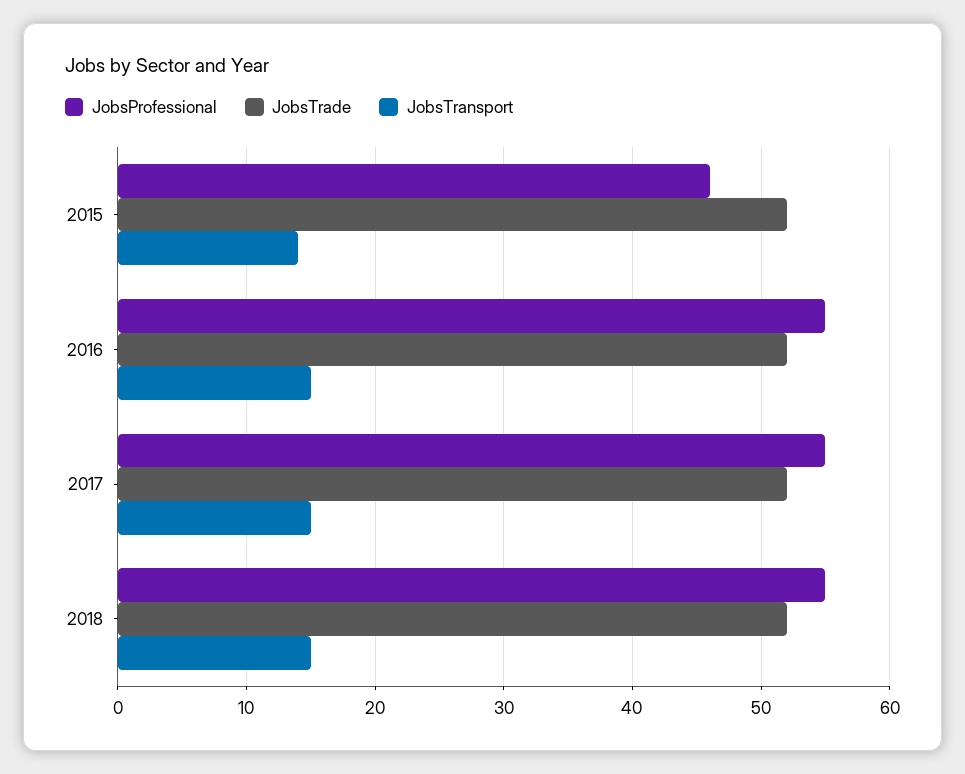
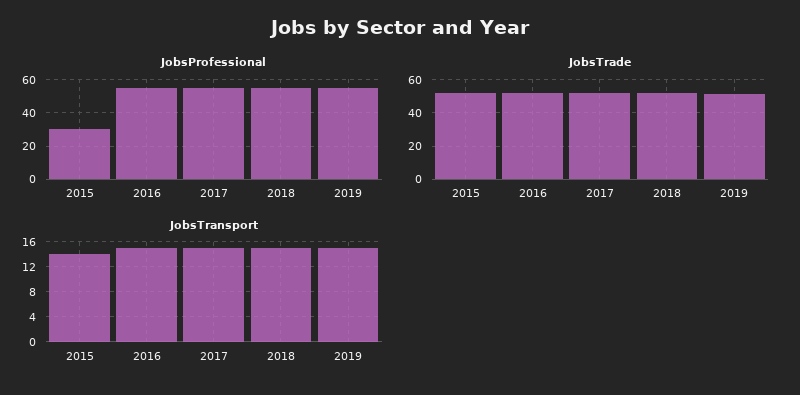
JobsProfessional, 2015: 46 -> 30
JobsProfessional, 2019: none -> 55
JobsTrade, 2019: none -> 50
JobsTransport, 2019: none -> 15

